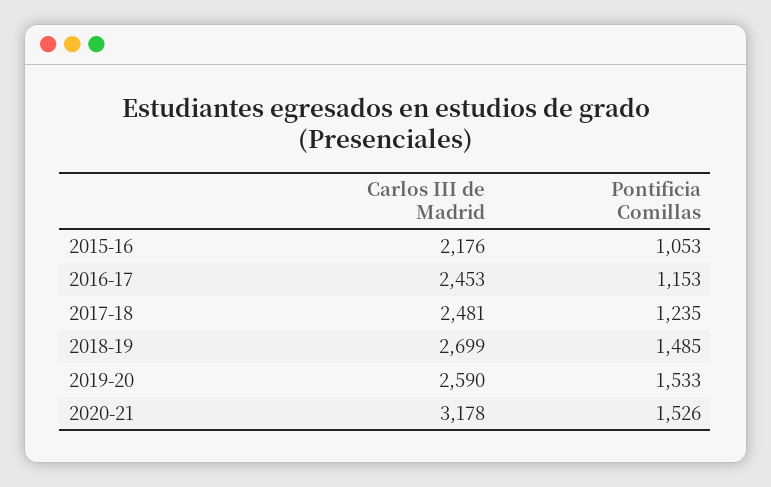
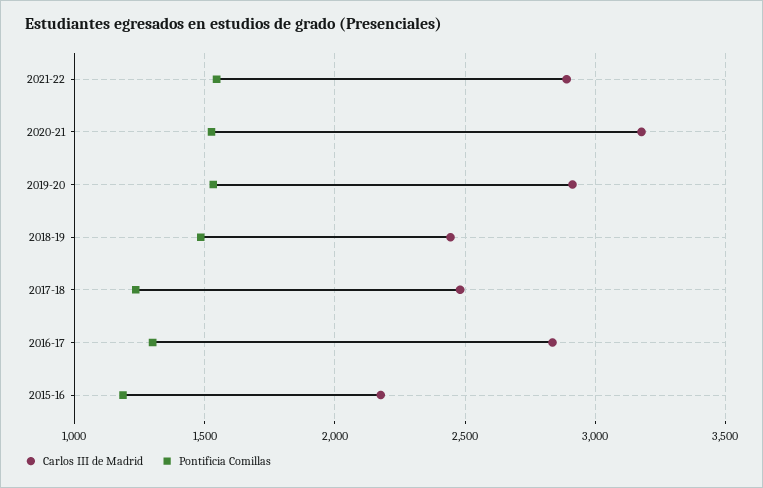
Pontificia Comillas, 2015-16: 1053 -> 1200
Carlos III de Madrid, 2016-17: 2453 -> 2850
Pontificia Comillas, 2016-17: 1153 -> 1300
Carlos III de Madrid, 2018-19: 2699 -> 2450
Carlos III de Madrid, 2019-20: 2590 -> 2900
Carlos III de Madrid, 2021-22: none -> 2900
Pontificia Comillas, 2021-22: none -> 1550

